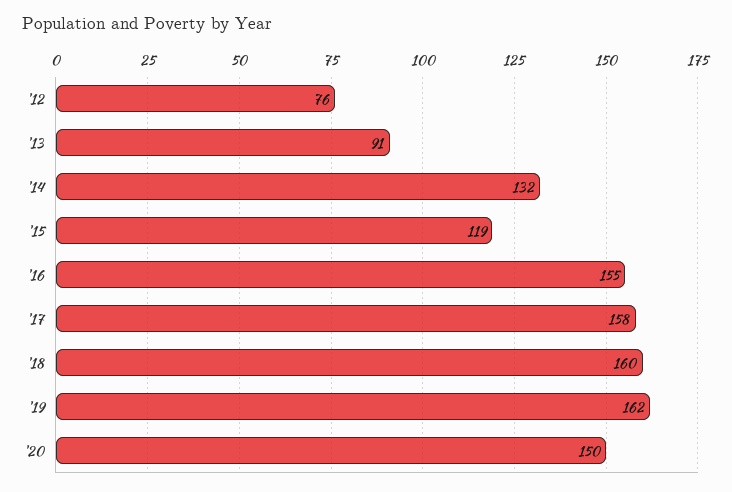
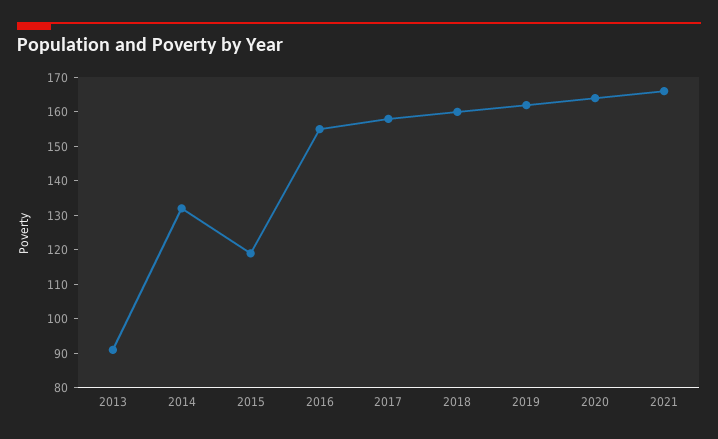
'12: 76 -> none
'20: 150 -> 165
2021: none -> 165

